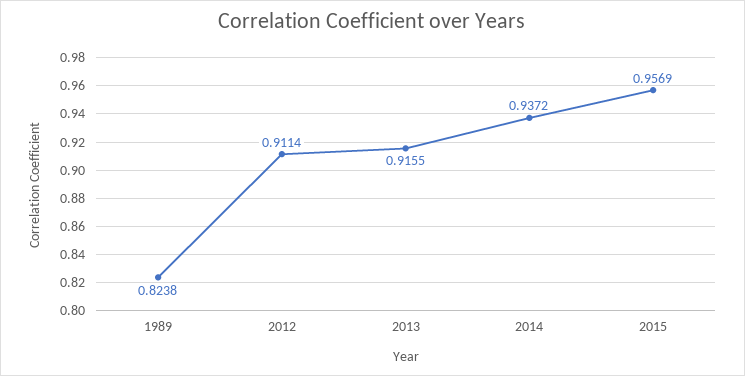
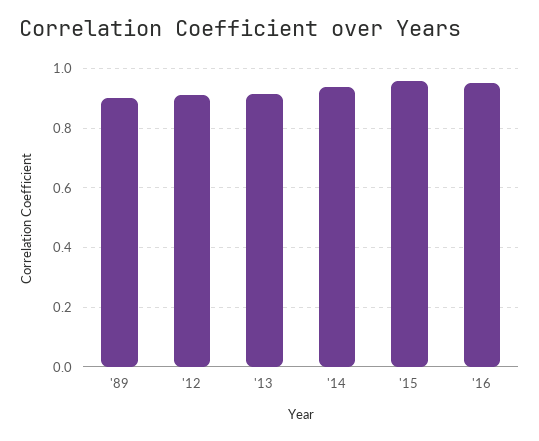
1989: 0.8238 -> 0.9
'16: none -> 0.95

